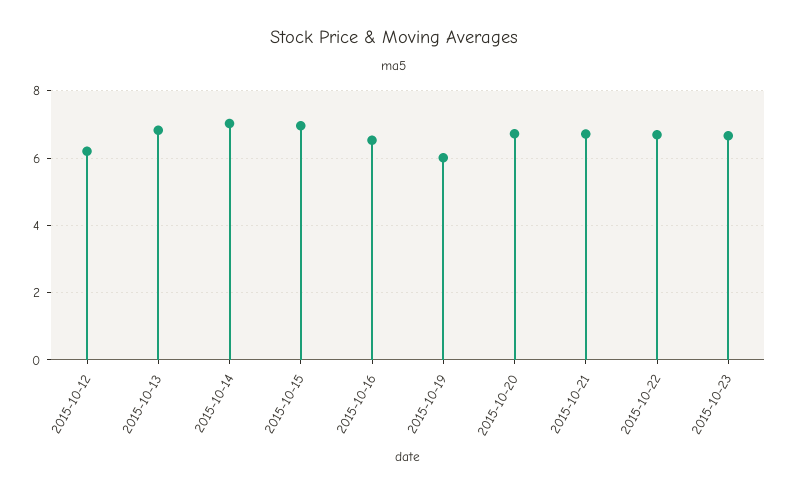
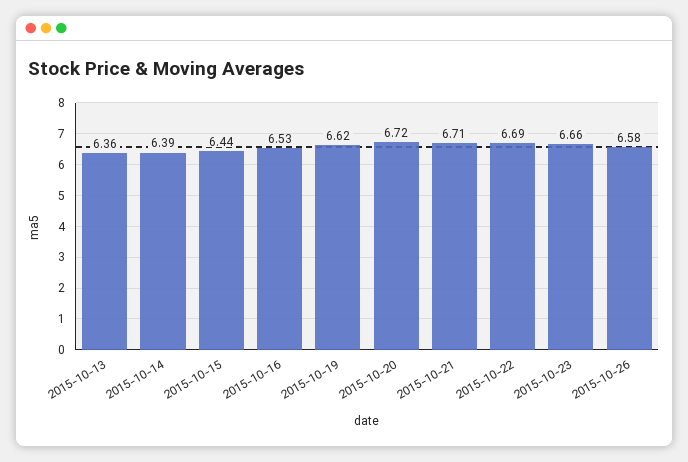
2015-10-12: 6.2 -> none
2015-10-13: 6.8 -> 6.36
2015-10-14: 7 -> 6.39
2015-10-15: 7 -> 6.44
2015-10-19: 6 -> 6.62
2015-10-26: none -> 6.58

